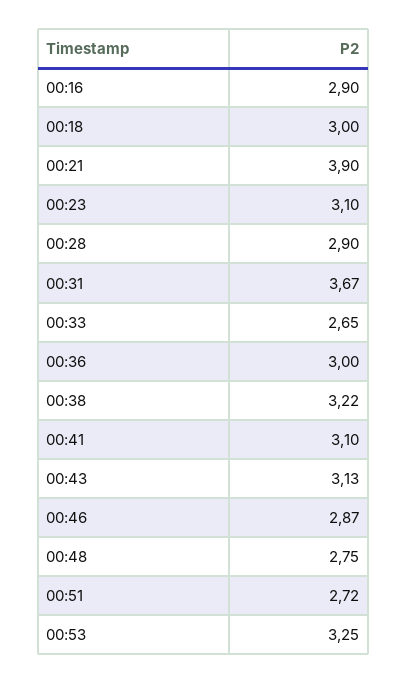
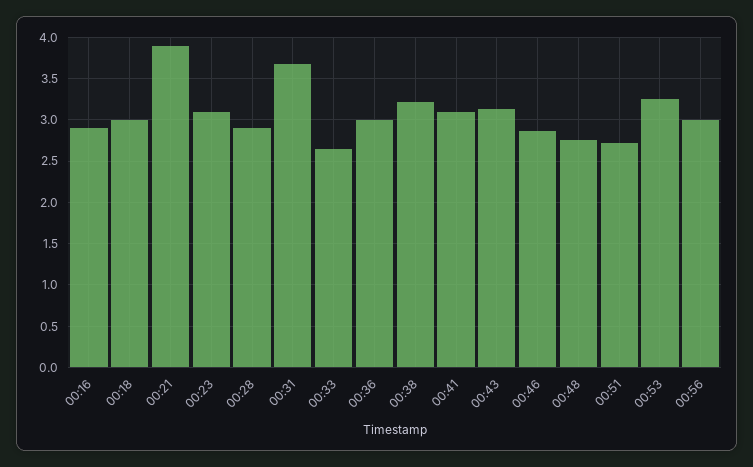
00:56: none -> 3

